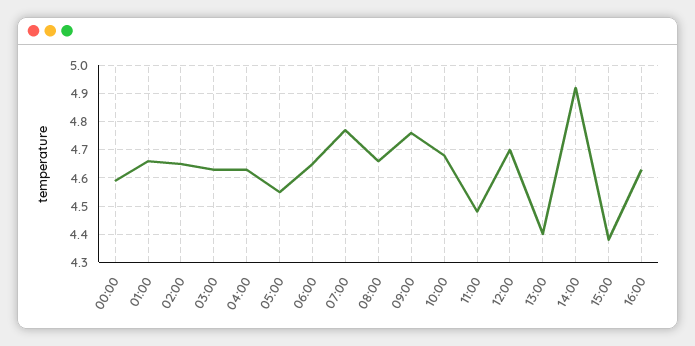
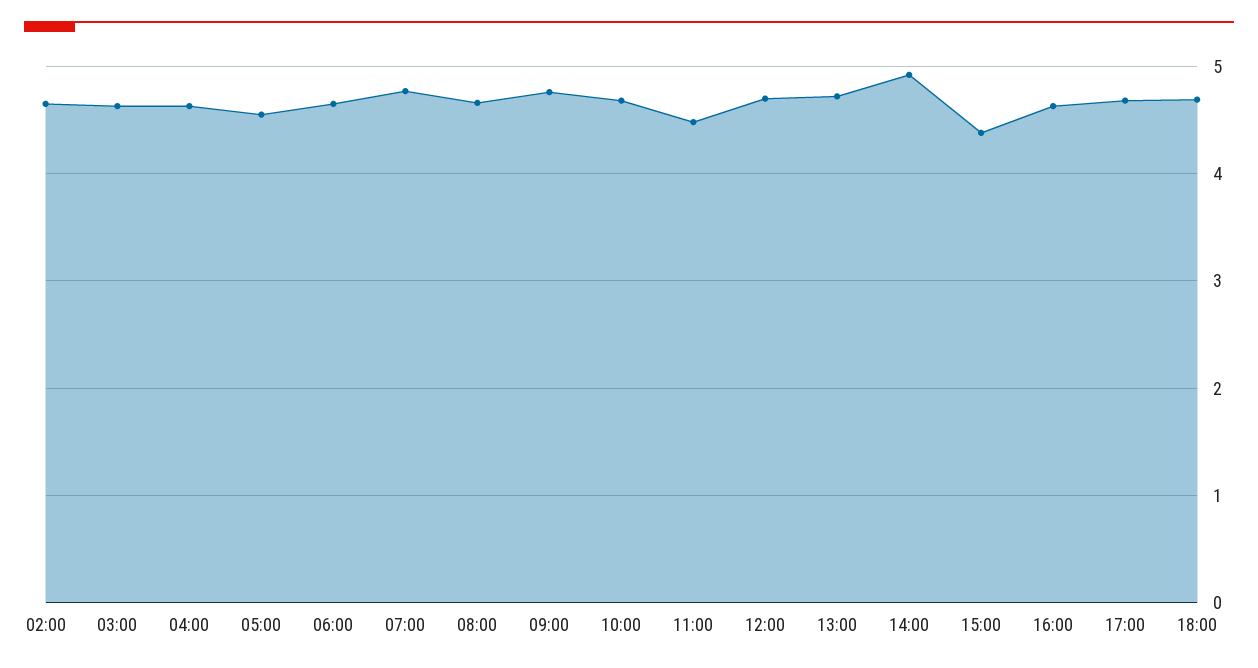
00:00: 4.6 -> none
01:00: 4.65 -> none
13:00: 4.4 -> 4.7
17:00: none -> 4.7
18:00: none -> 4.7

